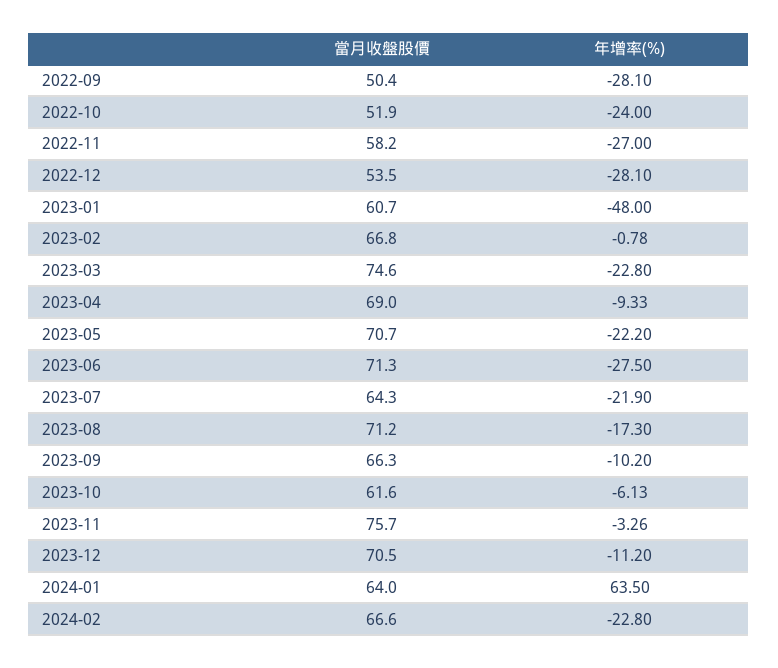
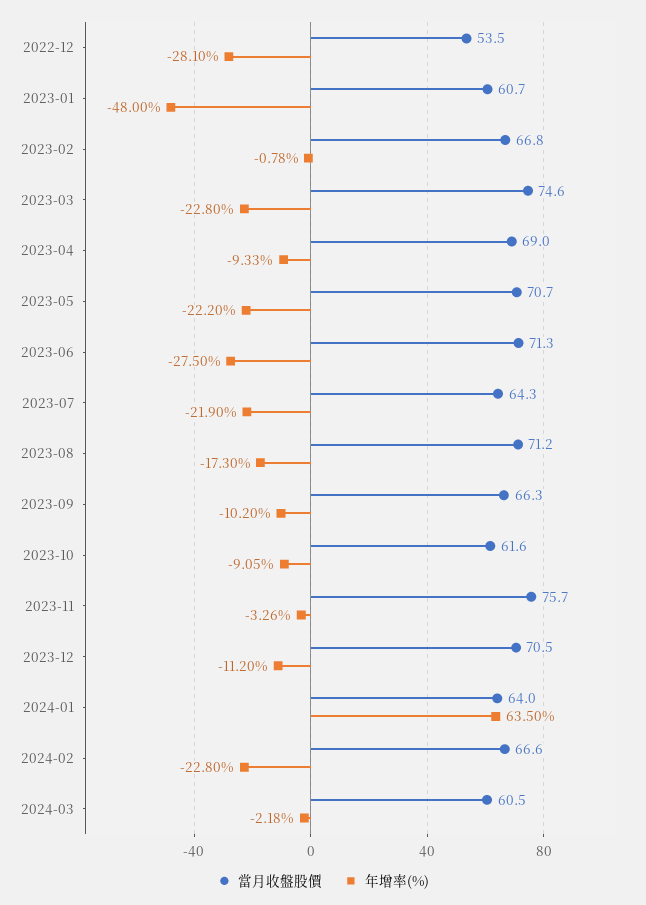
當月收盤股價, 2022-09: 50.4 -> none
年增率(%), 2022-09: -28.1 -> none
當月收盤股價, 2022-10: 51.9 -> none
年增率(%), 2022-10: -24 -> none
當月收盤股價, 2022-11: 58.2 -> none
年增率(%), 2022-11: -27 -> none
年增率(%), 2023-10: -6.13 -> -9.05
當月收盤股價, 2024-03: none -> 60.5
年增率(%), 2024-03: none -> -2.18

